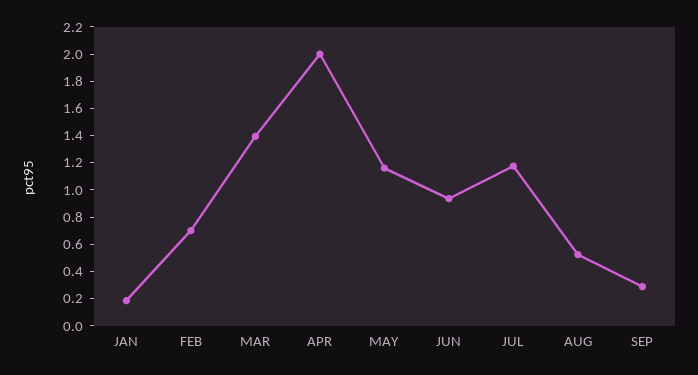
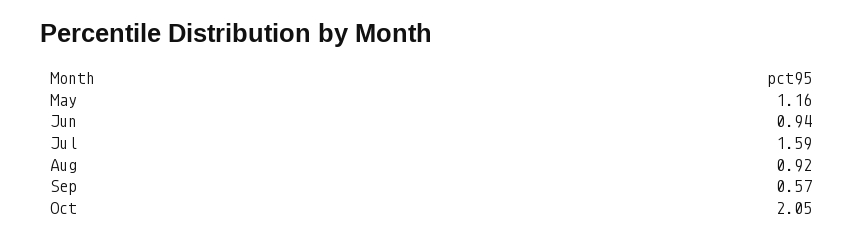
JAN: 0.2 -> none
FEB: 0.7 -> none
MAR: 1.4 -> none
APR: 2 -> none
JUL: 1.2 -> 1.59
AUG: 0.5 -> 0.92
SEP: 0.3 -> 0.57
Oct: none -> 2.05

